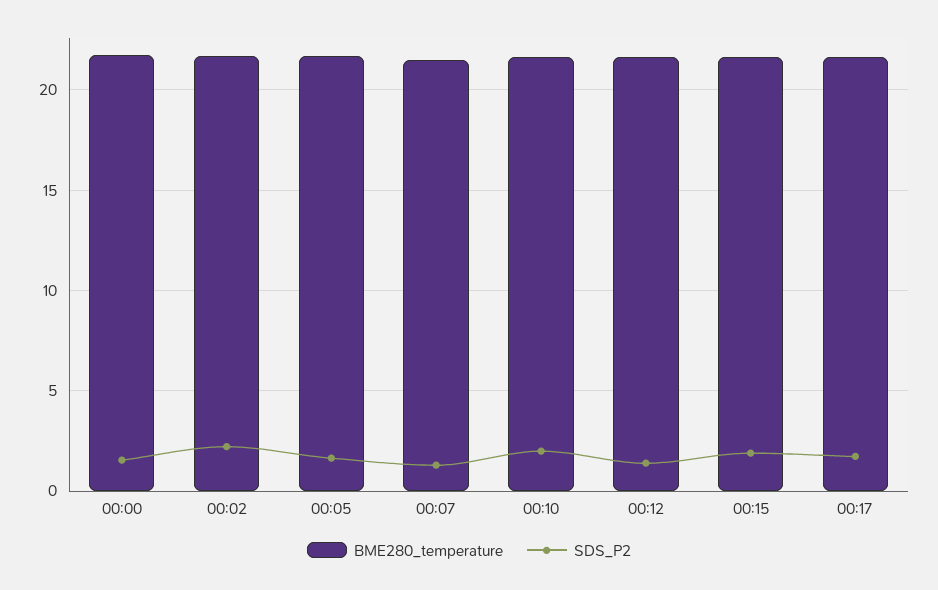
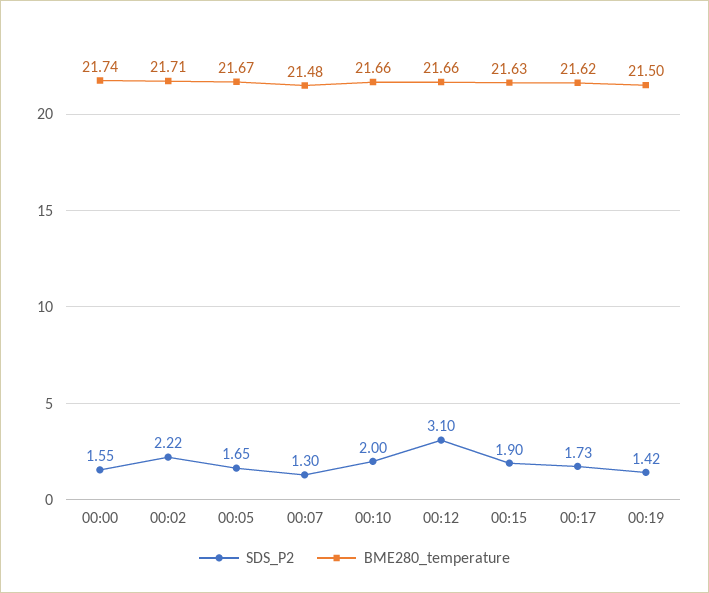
SDS_P2, 00:12: 1.5 -> 3.1
SDS_P2, 00:19: none -> 1.42
BME280_temperature, 00:19: none -> 21.5

